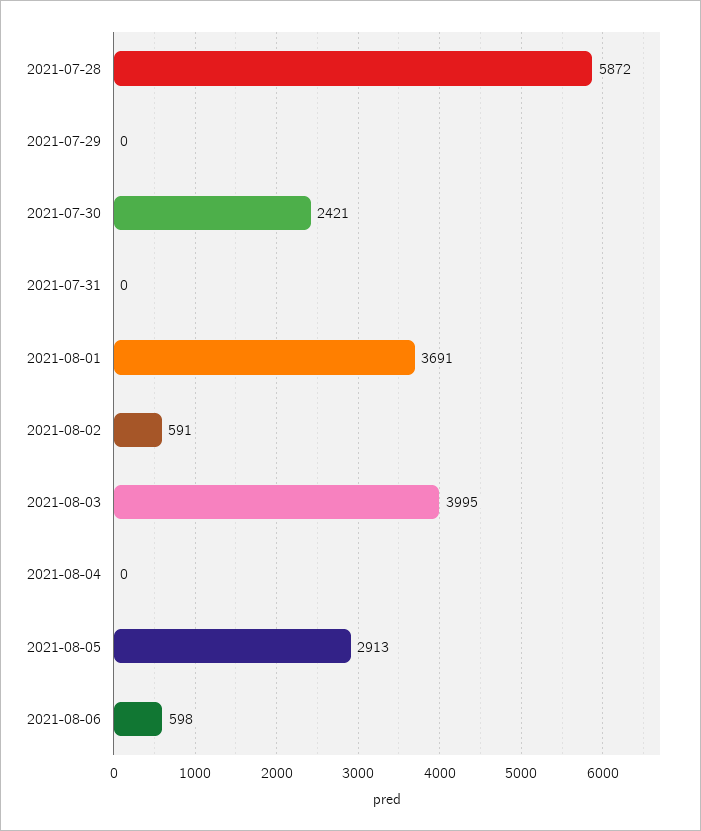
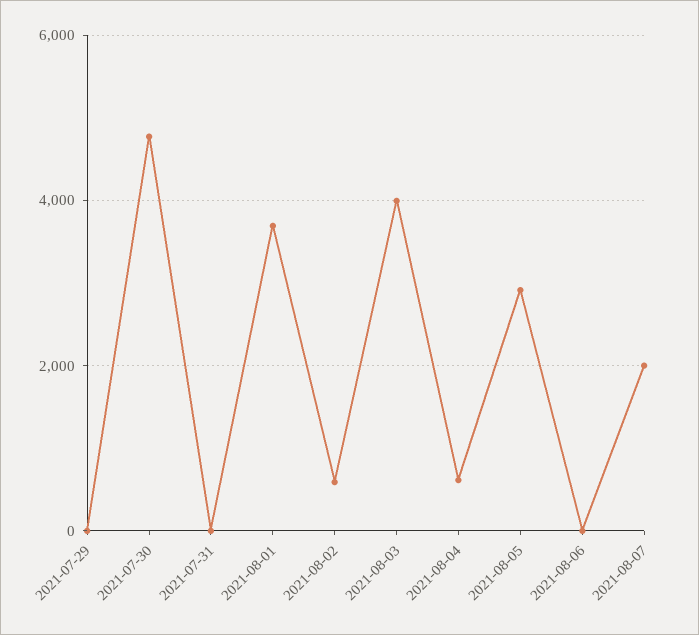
2021-07-28: 5872 -> none
2021-07-30: 2421 -> 4800
2021-08-04: 0 -> 600
2021-08-06: 598 -> 0
2021-08-07: none -> 2000

